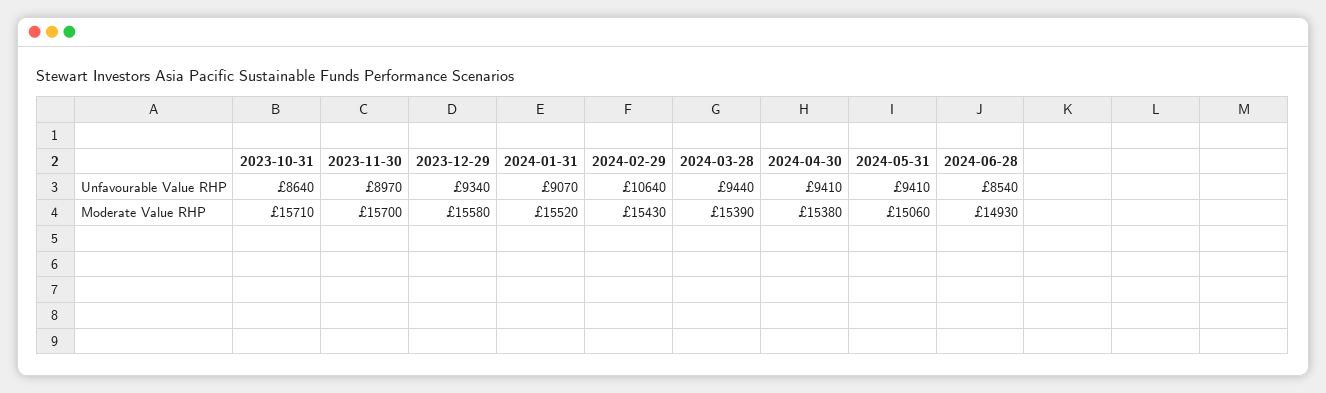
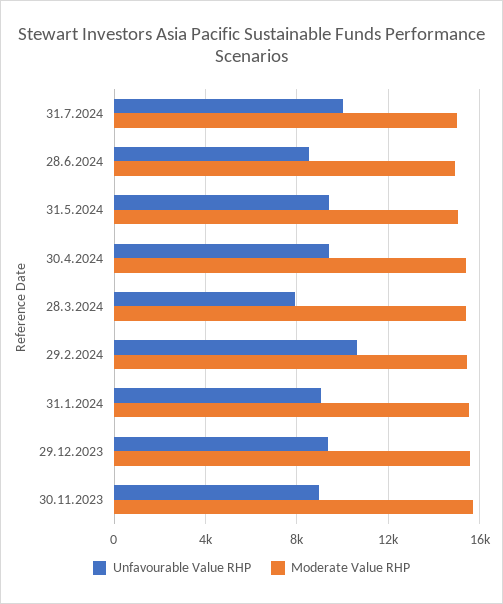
Unfavourable Value RHP, 2023-10-31: 8640 -> none
Unfavourable Value RHP, 2024-03-28: 9440 -> 8000
Moderate Value RHP, 2023-10-31: 15710 -> none
Unfavourable Value RHP, 31.7.2024: none -> 10000
Moderate Value RHP, 31.7.2024: none -> 15000

